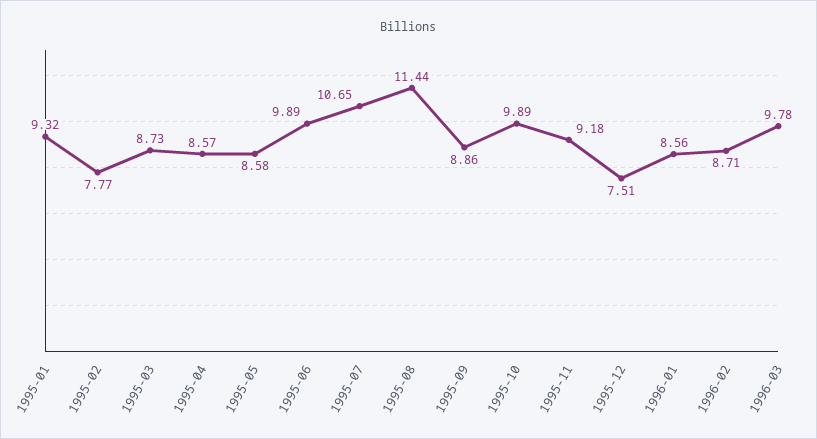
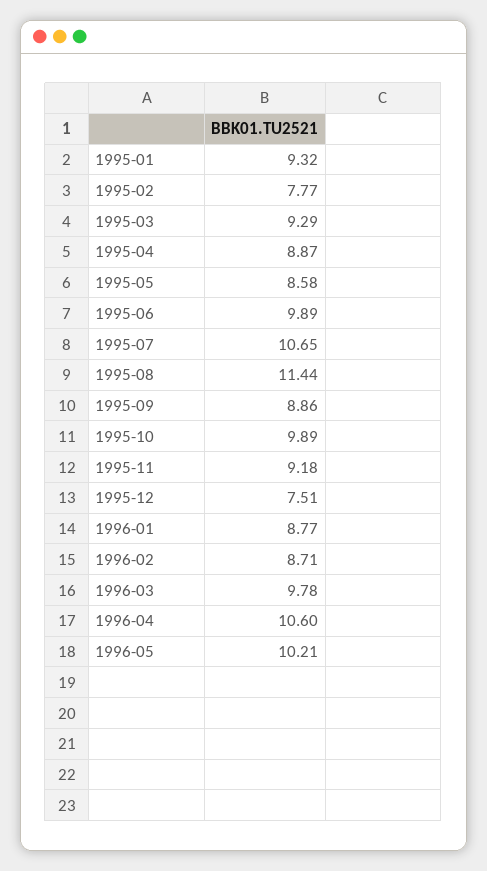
1995-03: 8.73 -> 9.29
1995-04: 8.57 -> 8.87
1996-01: 8.56 -> 8.77
1996-04: none -> 10.6
1996-05: none -> 10.21

